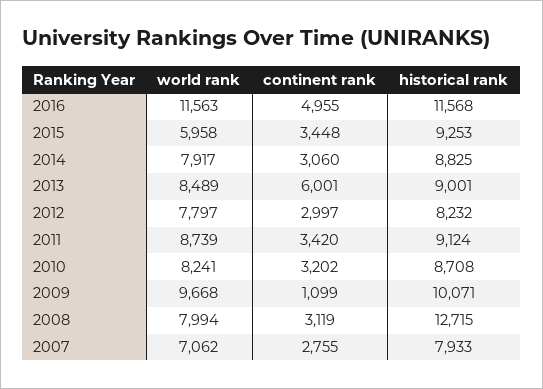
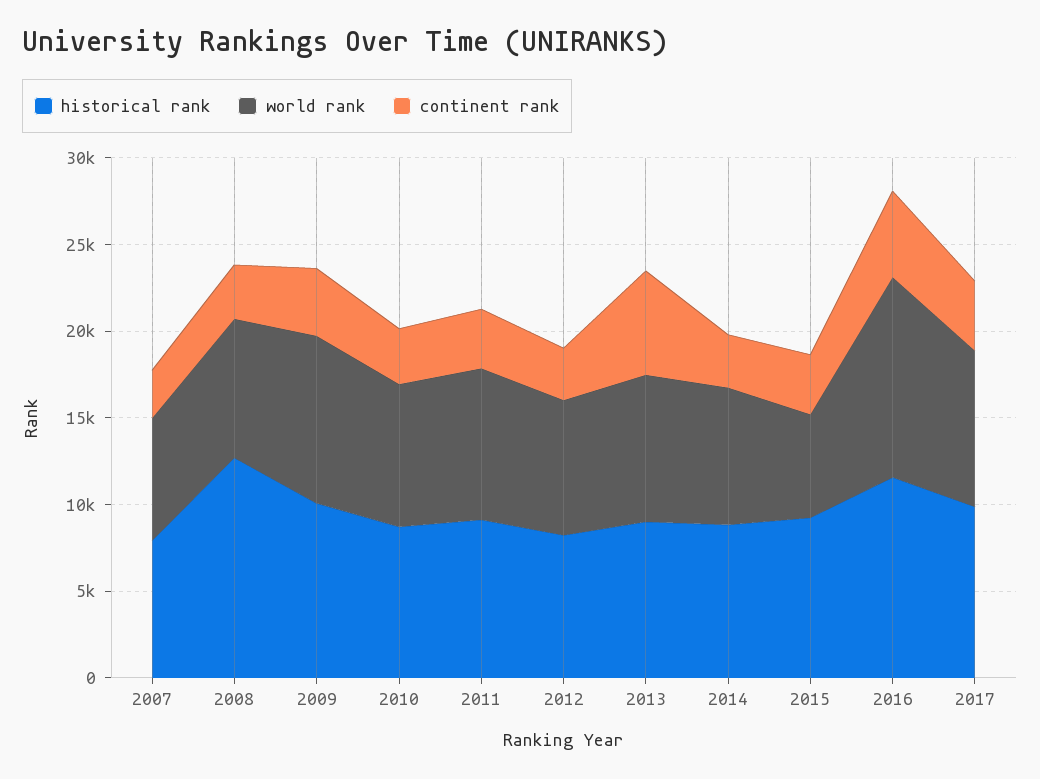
continent rank, 2009: 1099 -> 4000
historical rank, 2017: none -> 10000
world rank, 2017: none -> 9000
continent rank, 2017: none -> 4000

